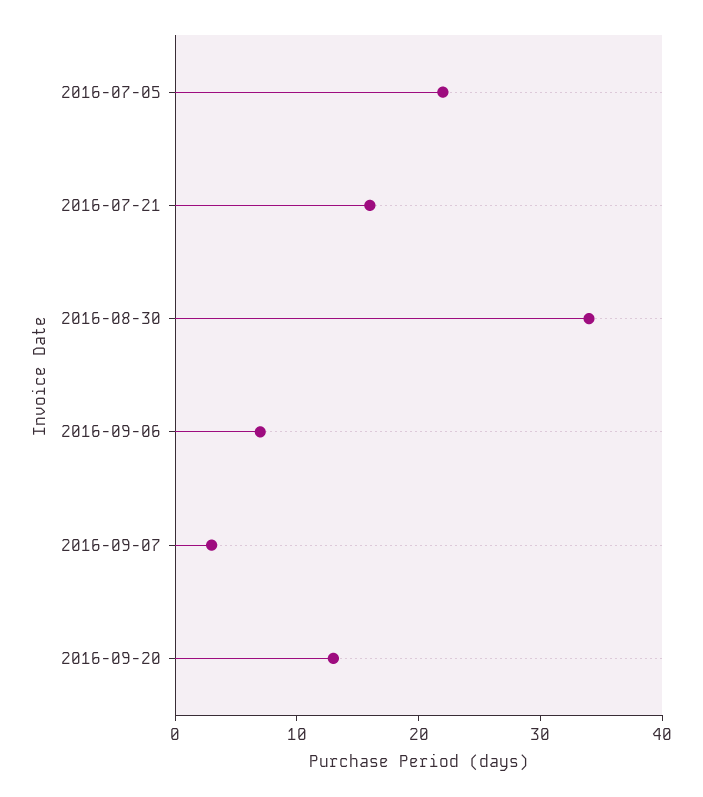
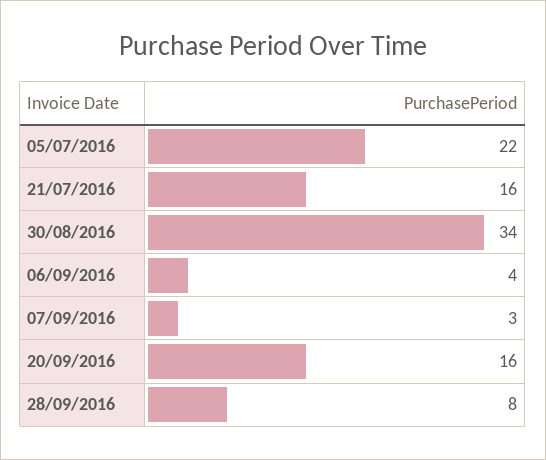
2016-09-06: 7 -> 4
2016-09-20: 13 -> 16
28/09/2016: none -> 8

